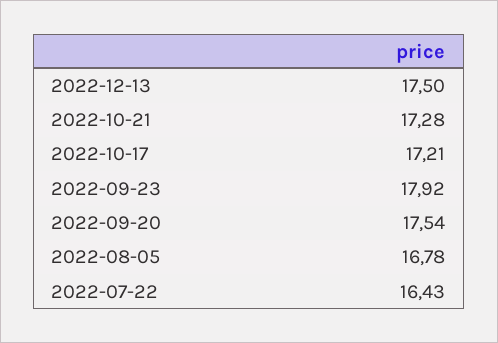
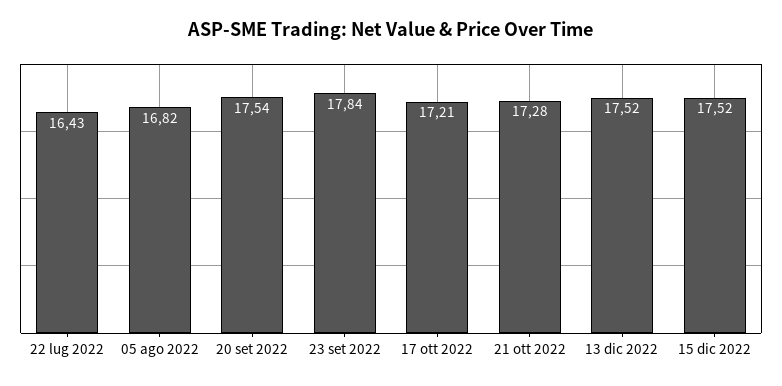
2022-12-13: 17.5 -> 17.52
2022-09-23: 17.92 -> 17.84
2022-08-05: 16.78 -> 16.82
15 dic 2022: none -> 17.52

